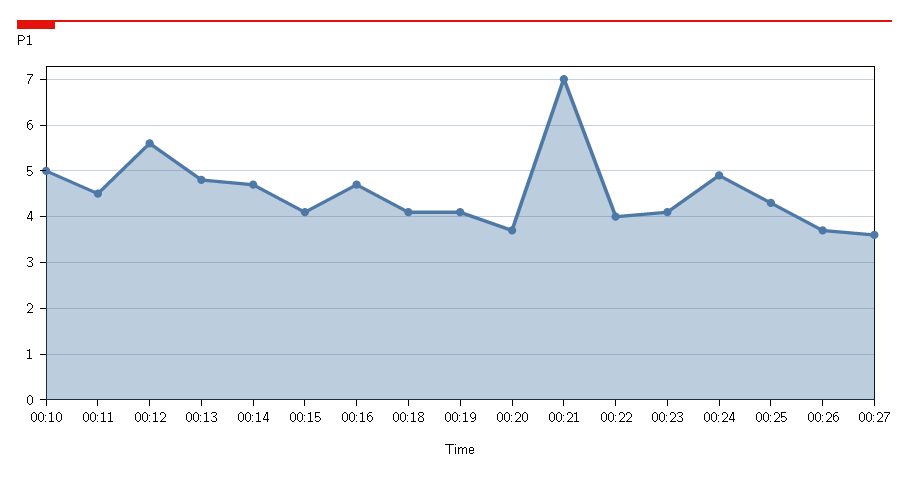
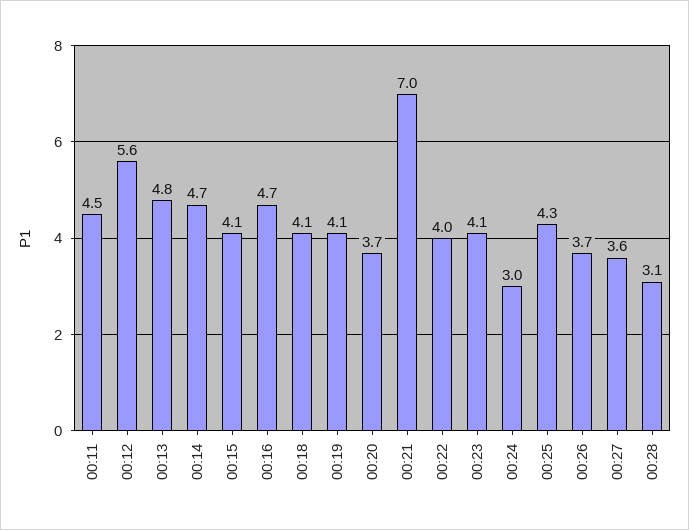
00:10: 5 -> none
00:24: 5 -> 3
00:28: none -> 3.1

